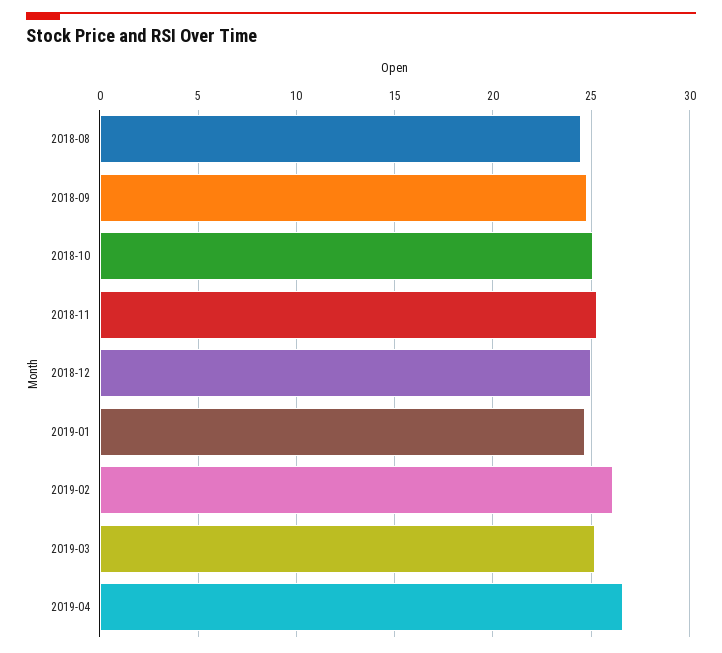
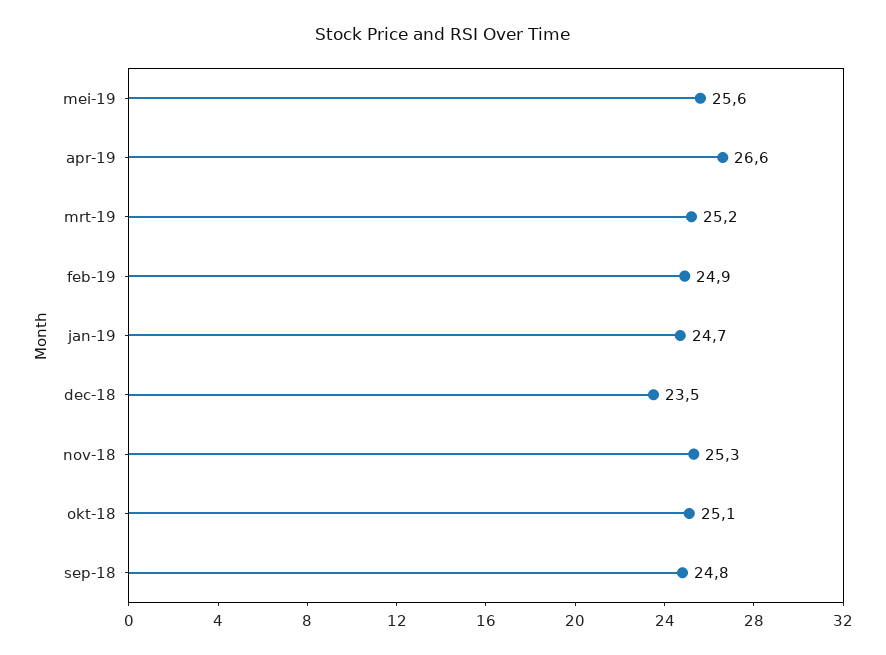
2018-08: 24.5 -> none
2018-12: 25 -> 23.5
2019-02: 26 -> 24.9
mei-19: none -> 25.6

